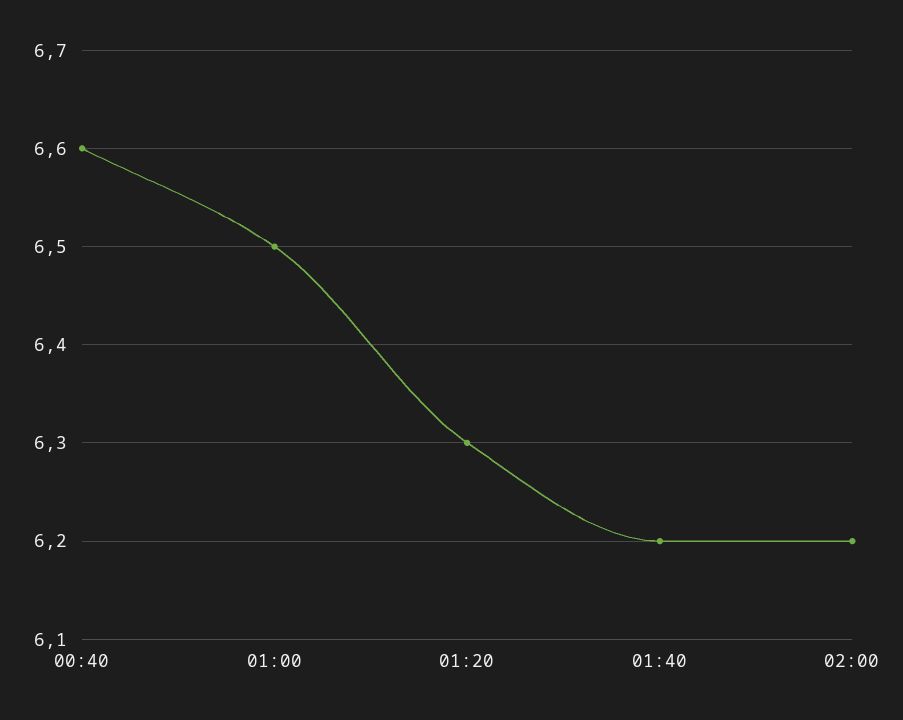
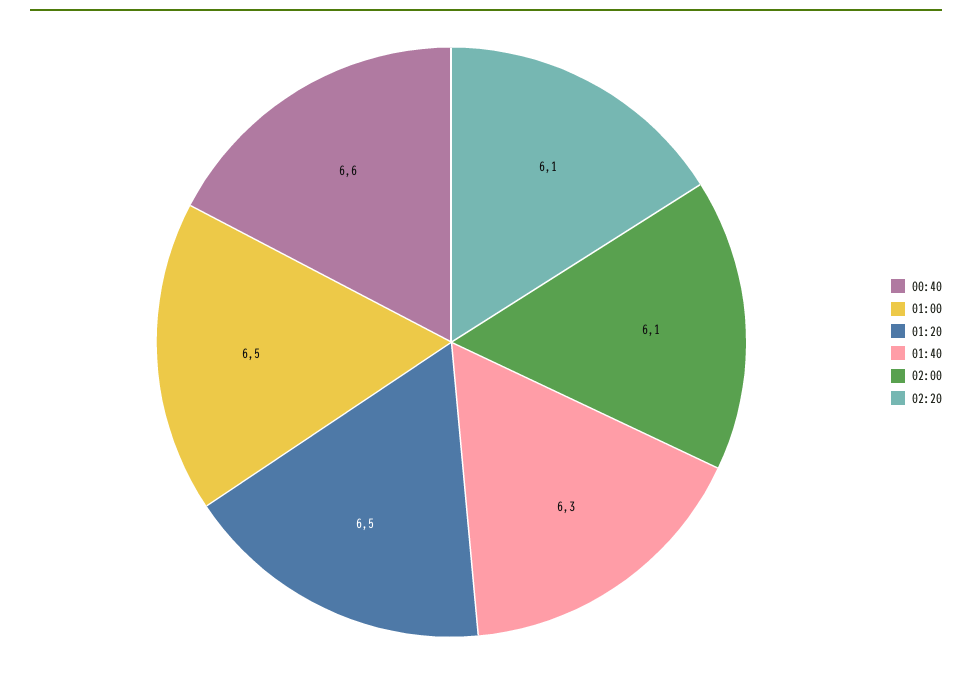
01:20: 6.3 -> 6.5
01:40: 6.2 -> 6.3
02:00: 6.2 -> 6.1
02:20: none -> 6.1

